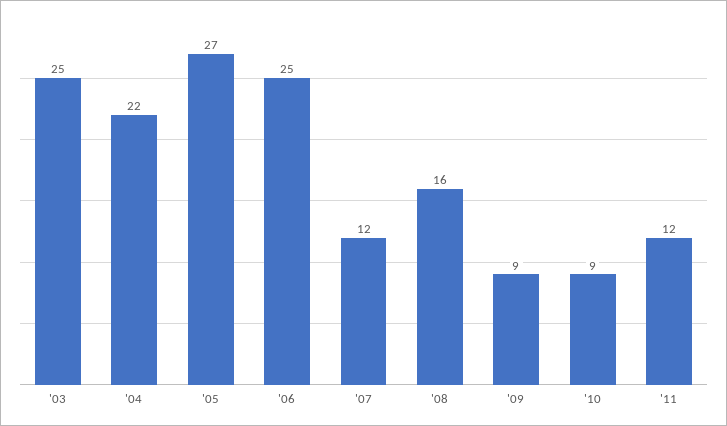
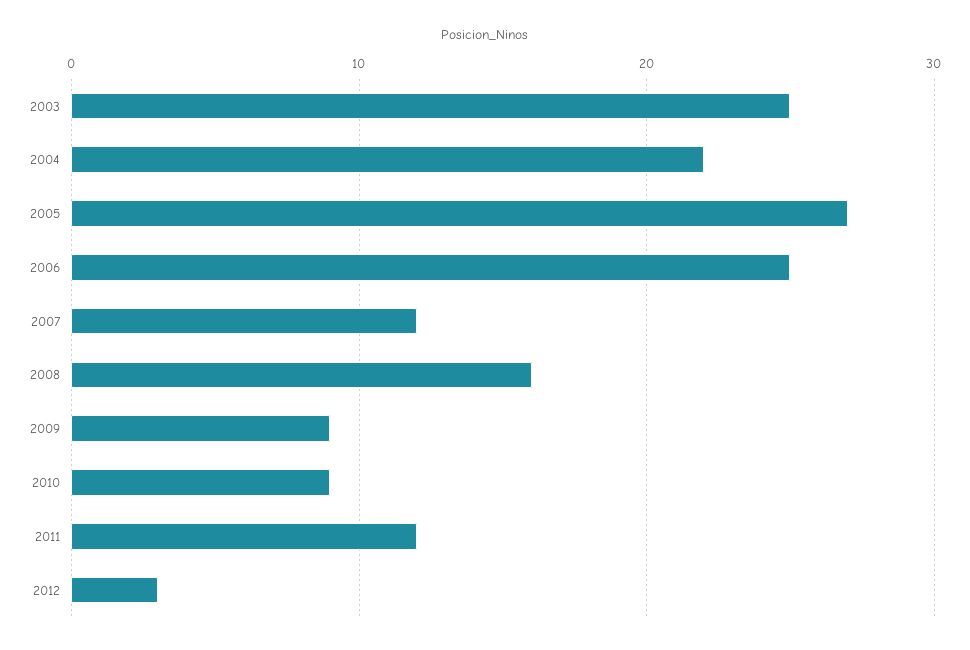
2012: none -> 3

